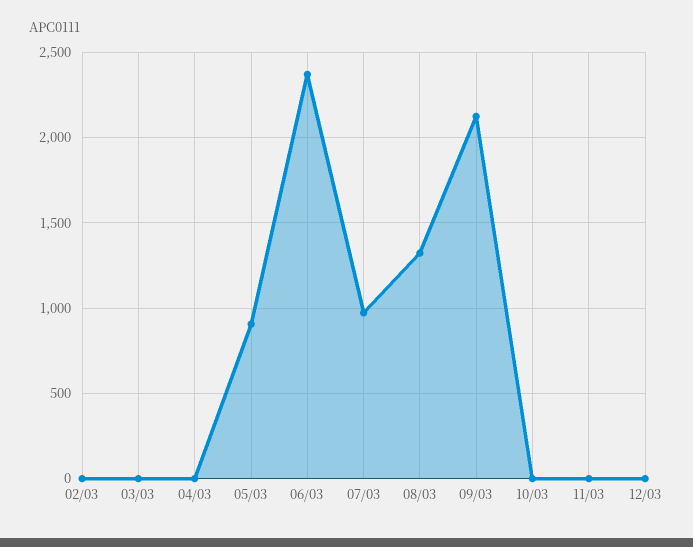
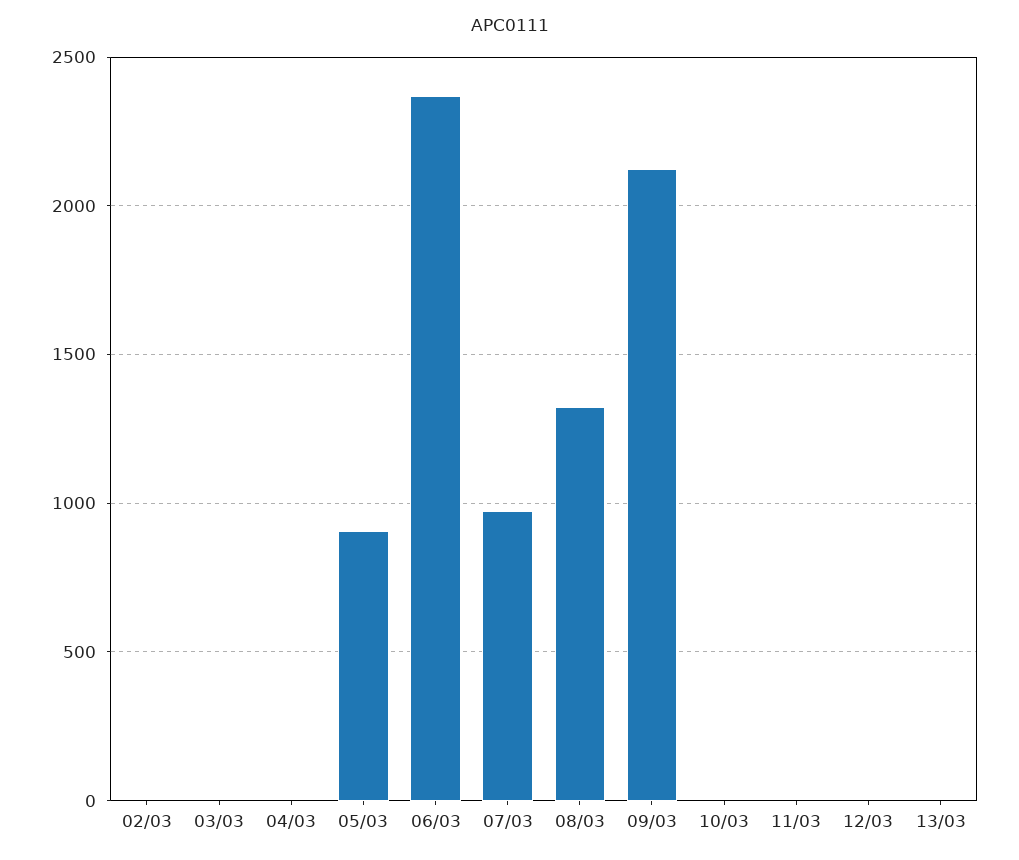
13/03: none -> 0

